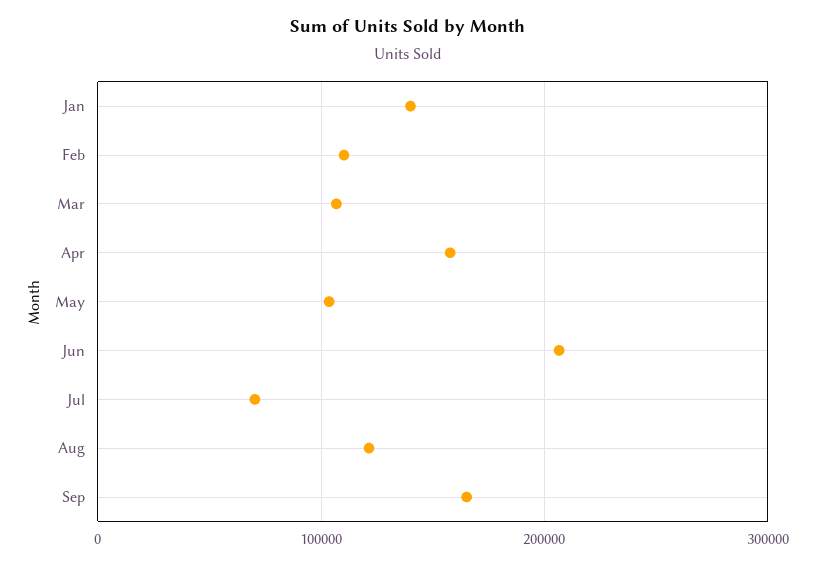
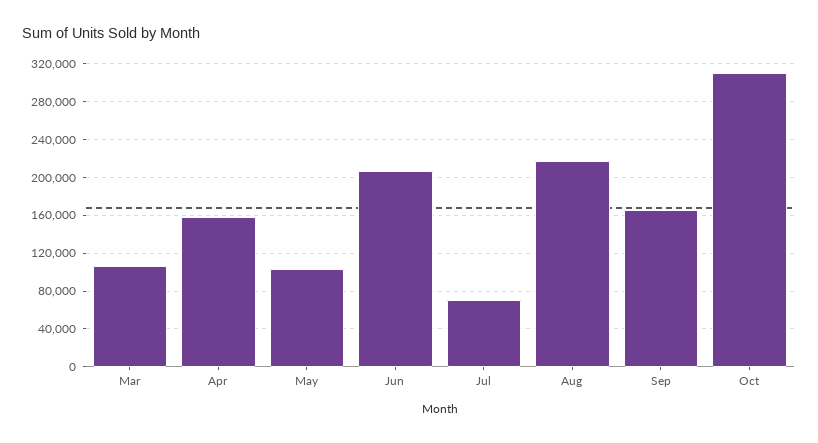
Jan: 140000 -> none
Feb: 110000 -> none
Aug: 120000 -> 220000
Oct: none -> 310000

